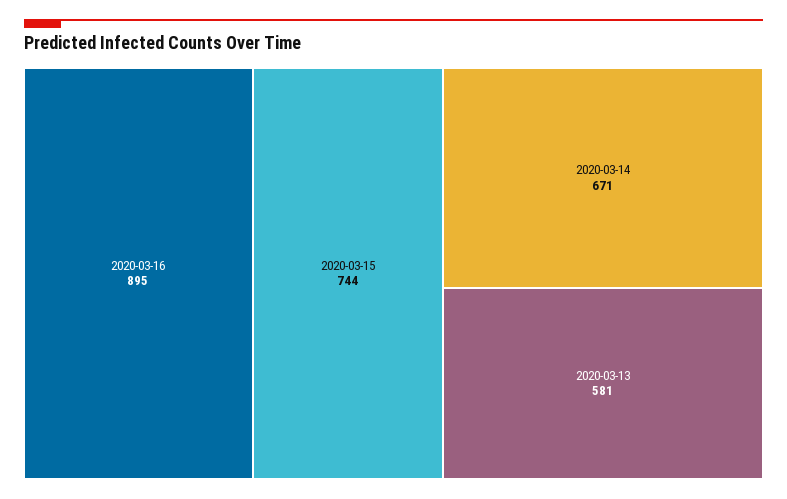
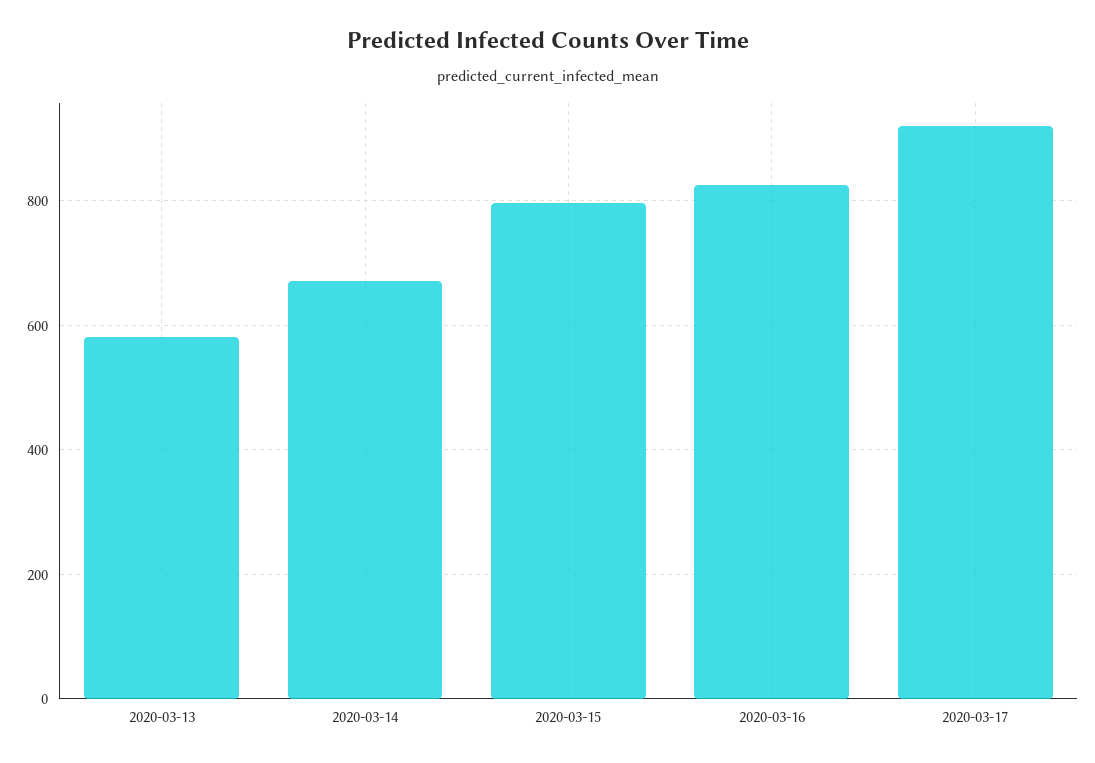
2020-03-16: 895 -> 820
2020-03-15: 744 -> 800
2020-03-17: none -> 920

